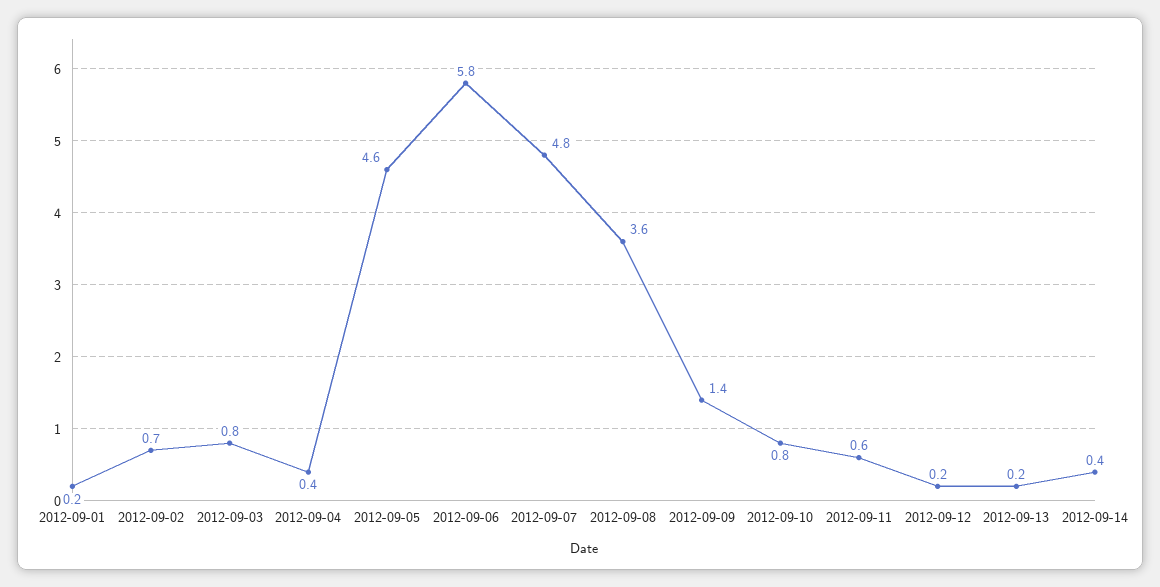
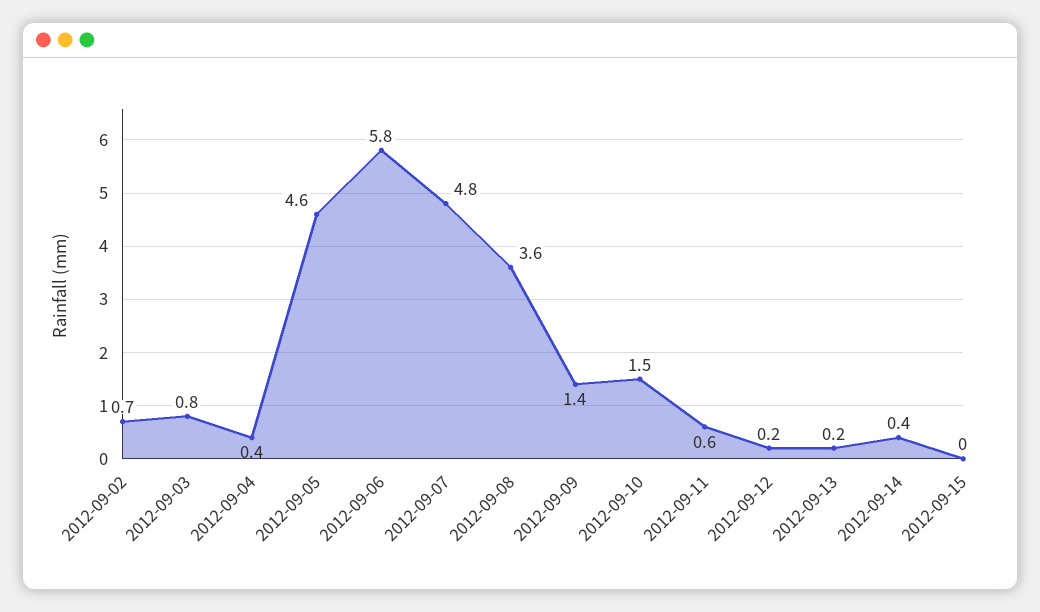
2012-09-01: 0.2 -> none
2012-09-10: 0.8 -> 1.5
2012-09-15: none -> 0

